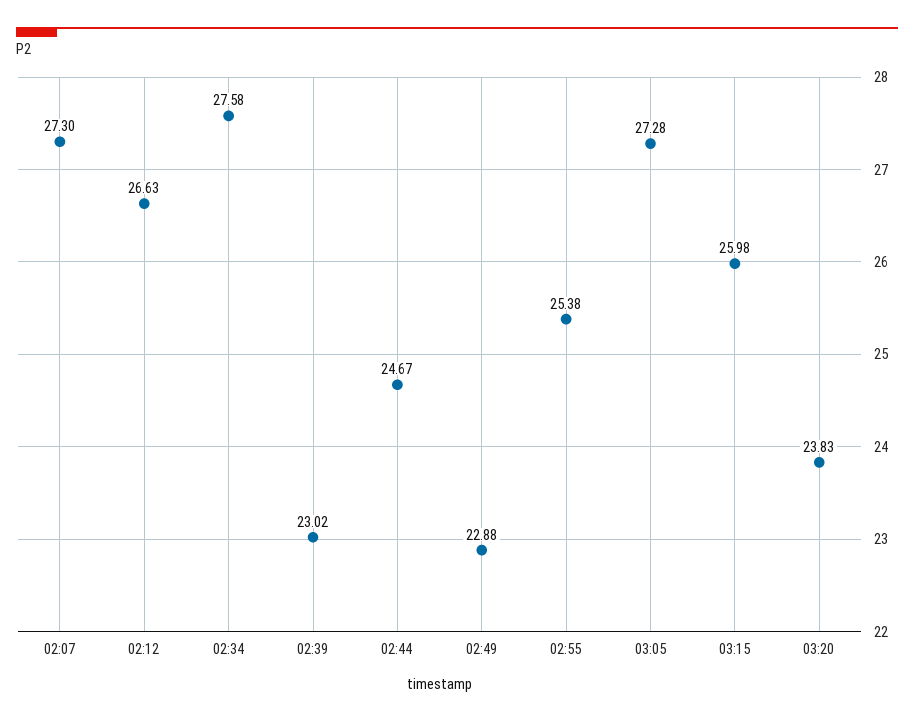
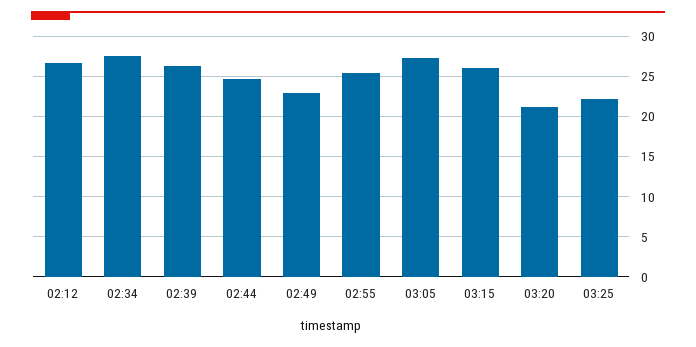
02:07: 27.3 -> none
02:39: 23.02 -> 26
03:20: 23.83 -> 21
03:25: none -> 22

